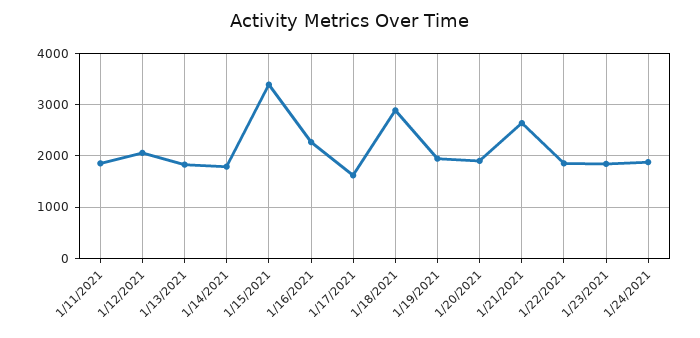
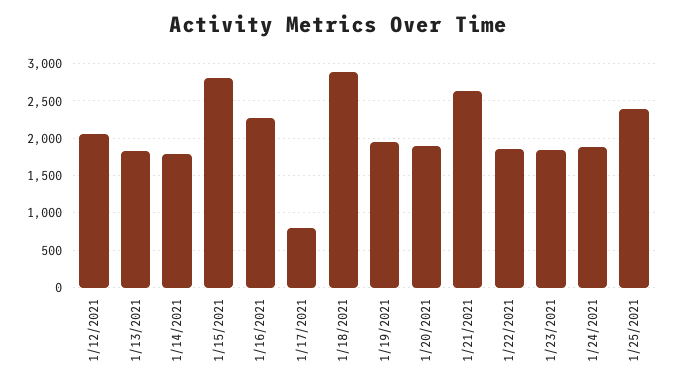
1/11/2021: 1800 -> none
1/15/2021: 3400 -> 2800
1/17/2021: 1600 -> 800
1/25/2021: none -> 2400

